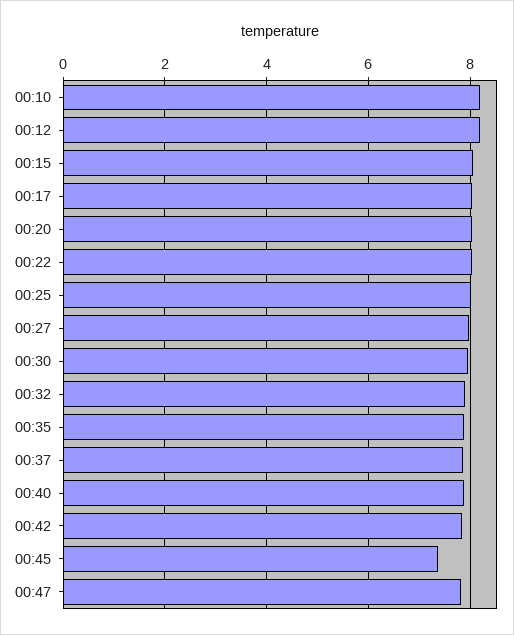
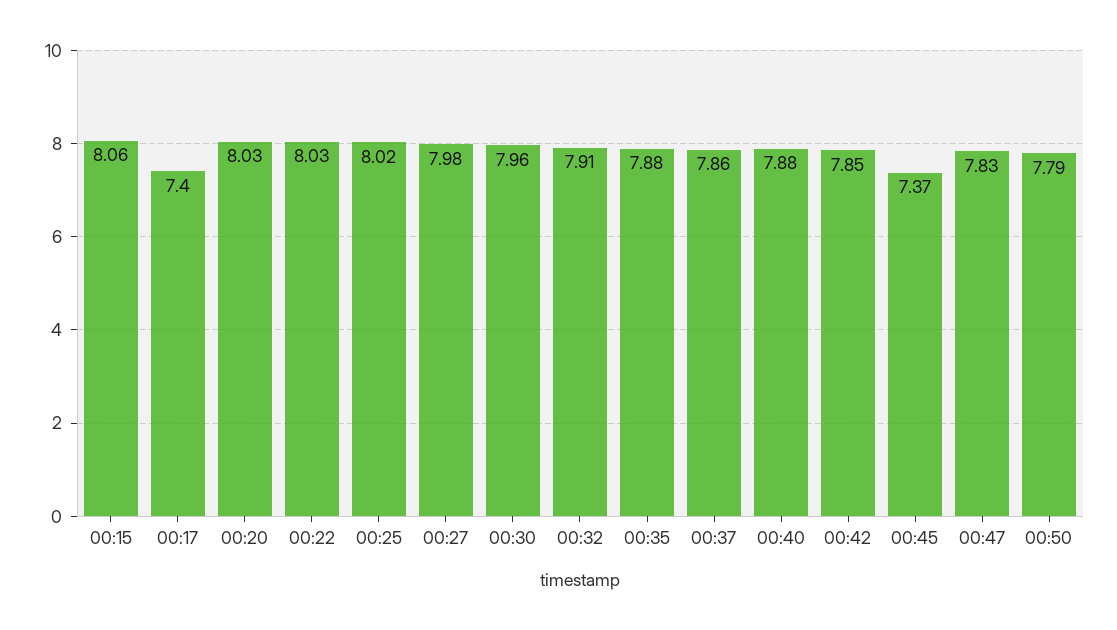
00:10: 8.2 -> none
00:12: 8.2 -> none
00:17: 8 -> 7.4
00:50: none -> 7.79

